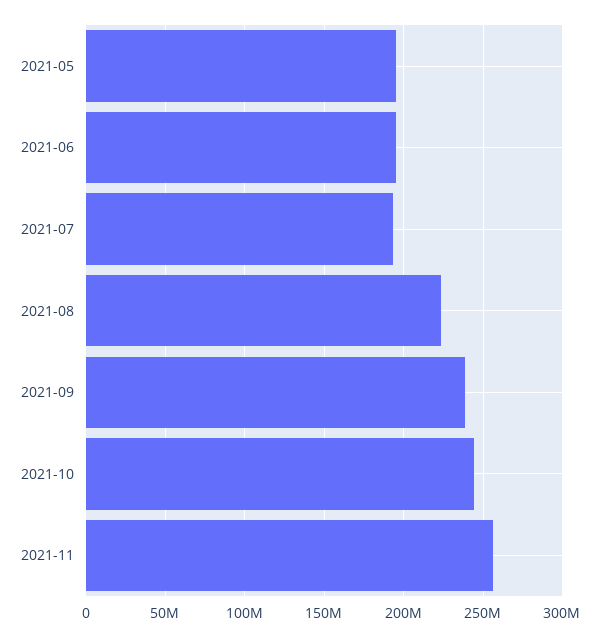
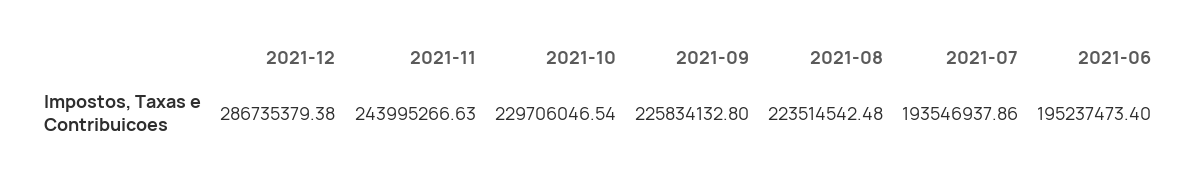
2021-05: 195000000 -> none
2021-09: 240000000 -> 225834132.8
2021-10: 245000000 -> 229706046.54
2021-11: 255000000 -> 243995266.63
2021-12: none -> 286735379.38

